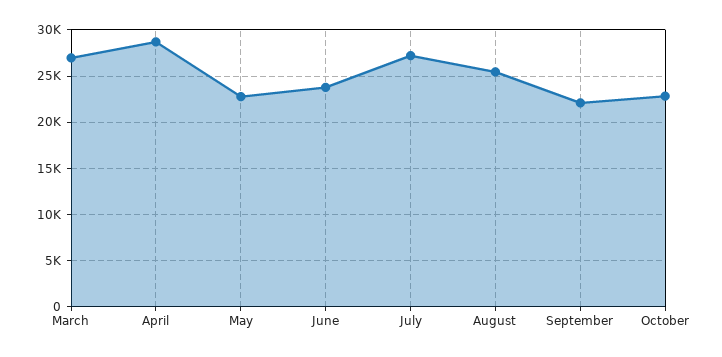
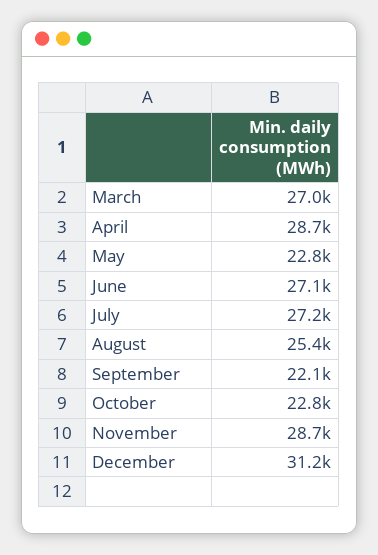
June: 24000 -> 27100
November: none -> 28700
December: none -> 31200

